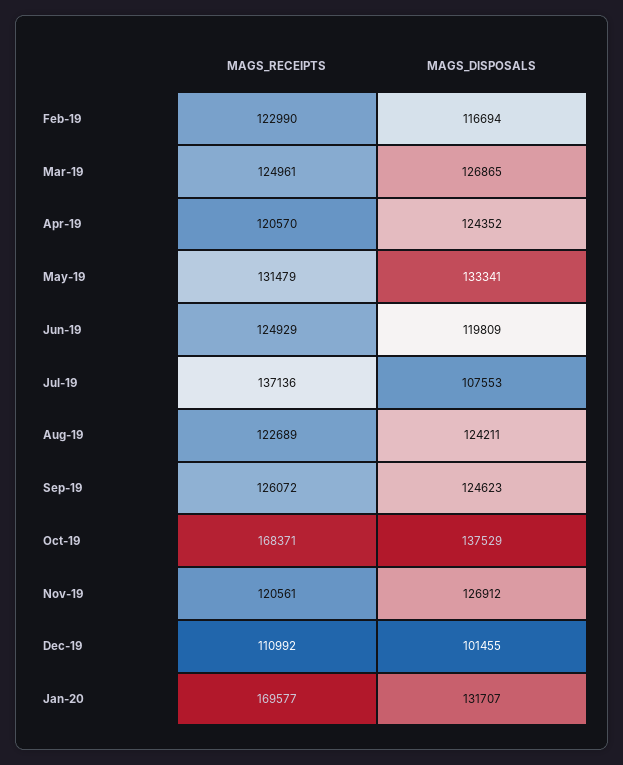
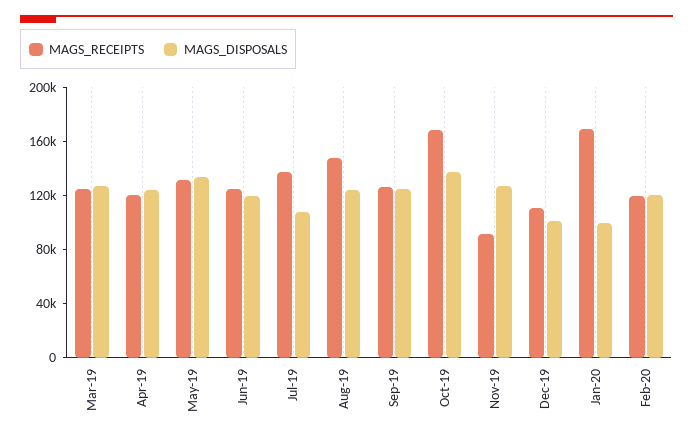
MAGS_RECEIPTS, Feb-19: 122990 -> none
MAGS_DISPOSALS, Feb-19: 116694 -> none
MAGS_RECEIPTS, Aug-19: 122689 -> 150000
MAGS_RECEIPTS, Nov-19: 120561 -> 90000
MAGS_DISPOSALS, Jan-20: 131707 -> 100000
MAGS_RECEIPTS, Feb-20: none -> 120000
MAGS_DISPOSALS, Feb-20: none -> 120000

